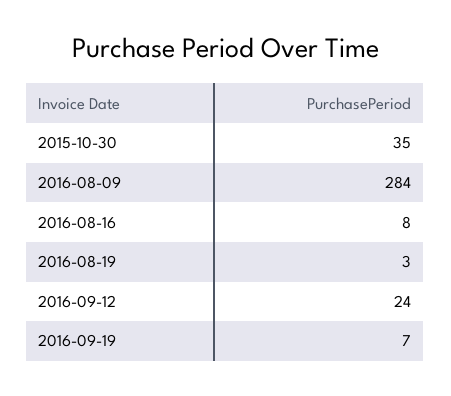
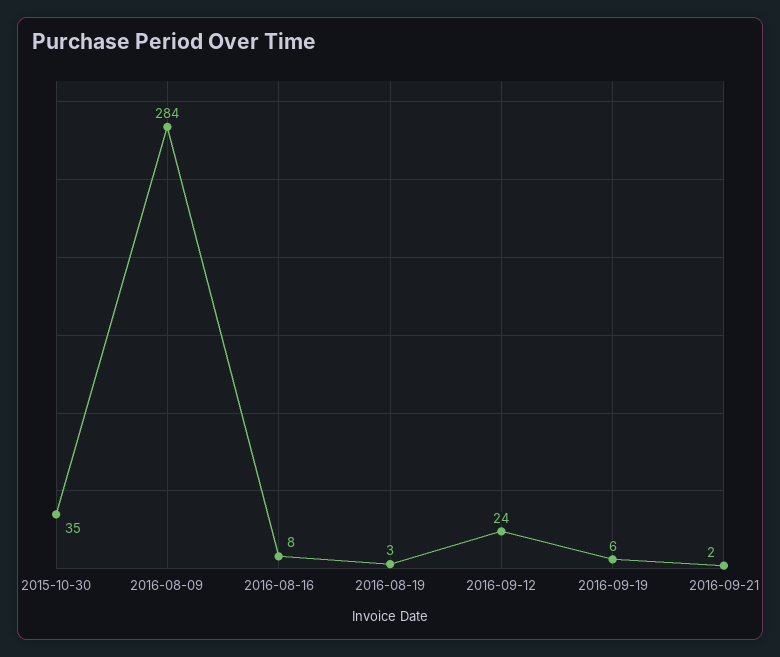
2016-09-19: 7 -> 6
2016-09-21: none -> 2

